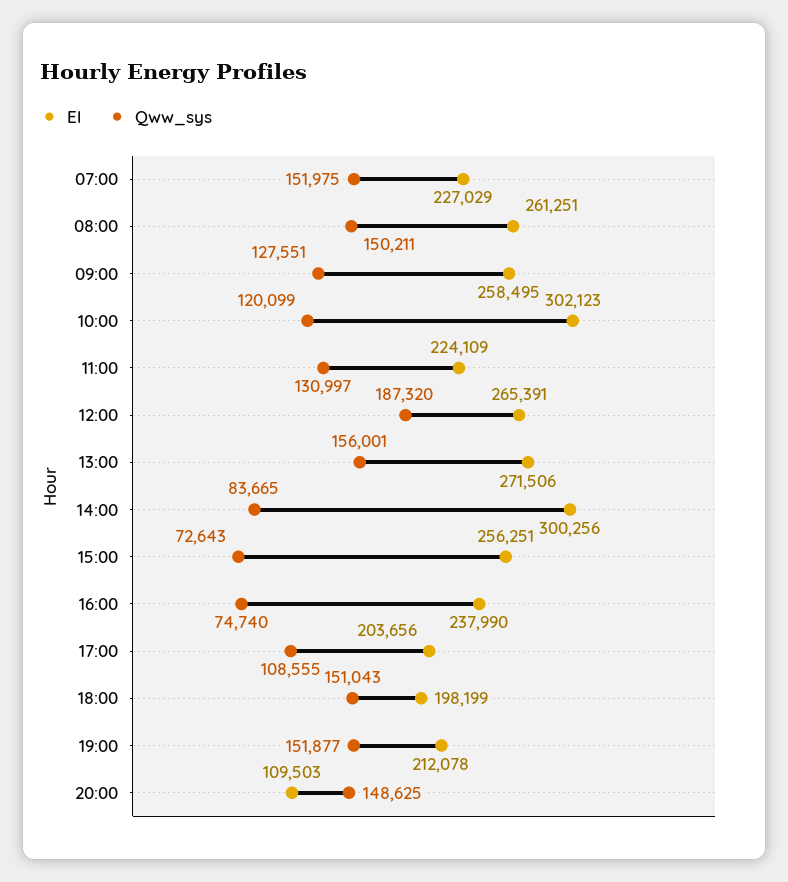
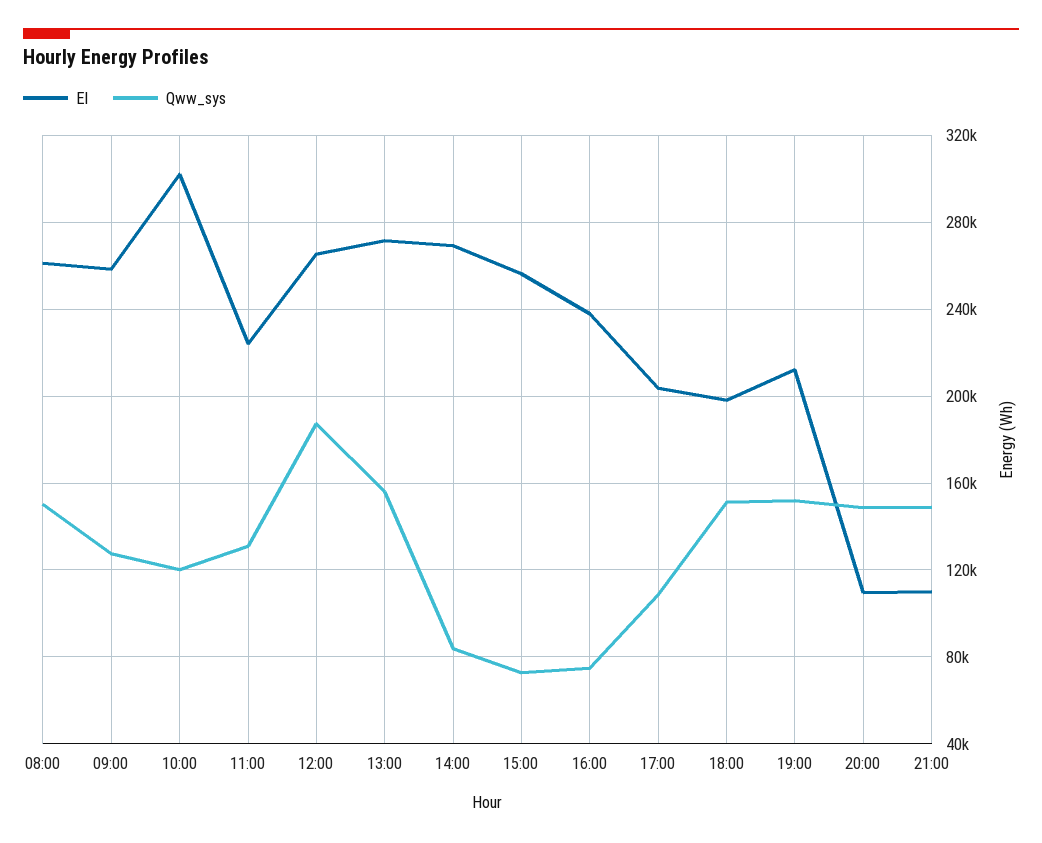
El, 07:00: 227029 -> none
Qww_sys, 07:00: 151975 -> none
El, 14:00: 300256 -> 270000
El, 21:00: none -> 110000
Qww_sys, 21:00: none -> 150000

